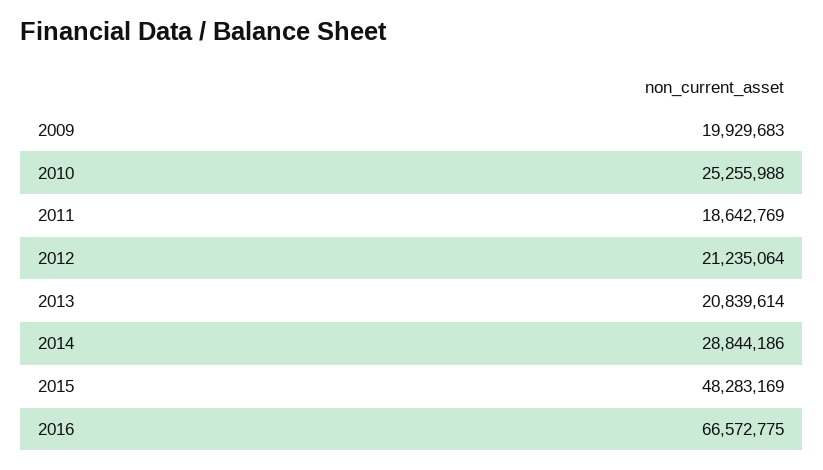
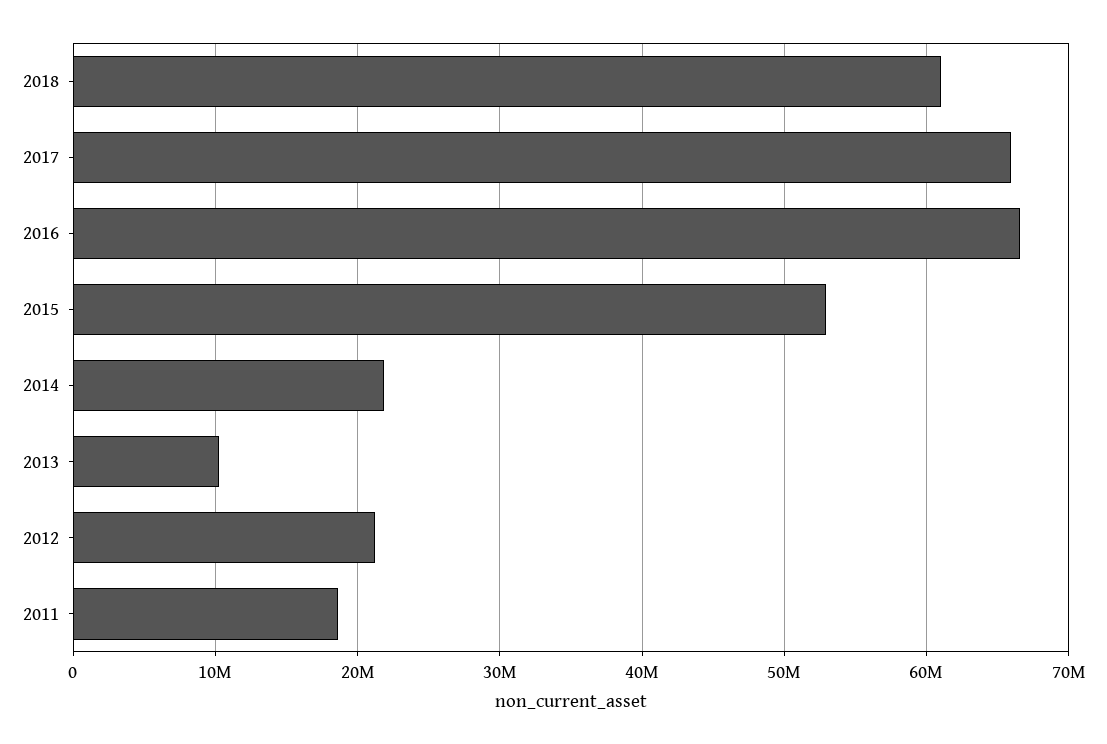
2009: 19929683 -> none
2010: 25255988 -> none
2013: 20839614 -> 10000000
2014: 28844186 -> 22000000
2015: 48283169 -> 53000000
2018: none -> 61000000
2017: none -> 66000000

